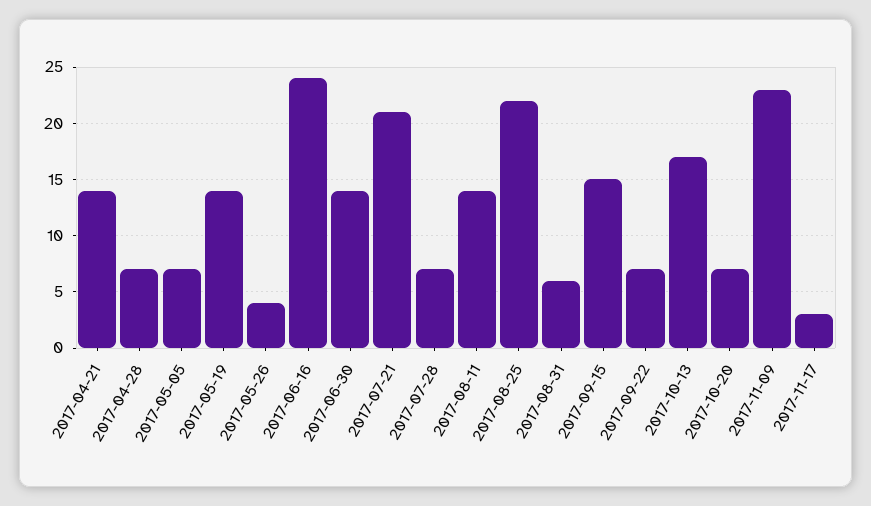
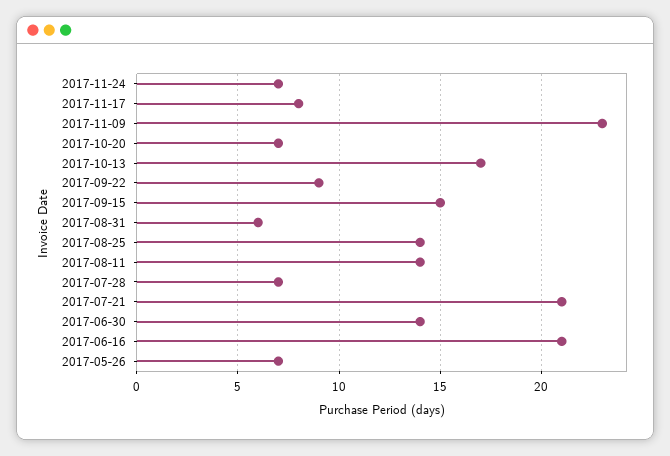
2017-04-21: 14 -> none
2017-04-28: 7 -> none
2017-05-05: 7 -> none
2017-05-19: 14 -> none
2017-05-26: 4 -> 7
2017-06-16: 24 -> 21
2017-08-25: 22 -> 14
2017-09-22: 7 -> 9
2017-11-17: 3 -> 8
2017-11-24: none -> 7

